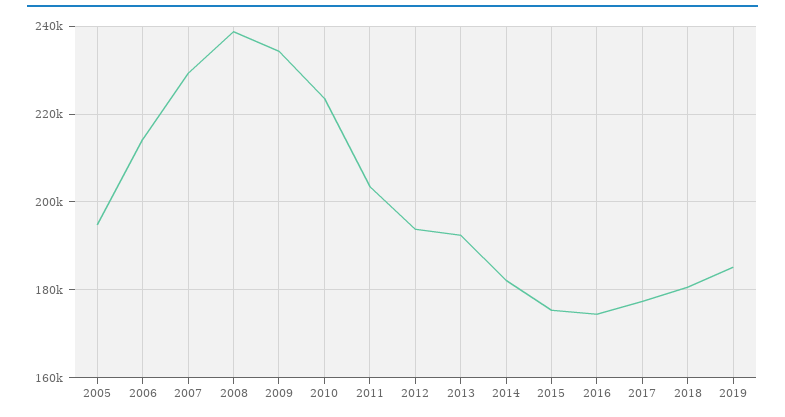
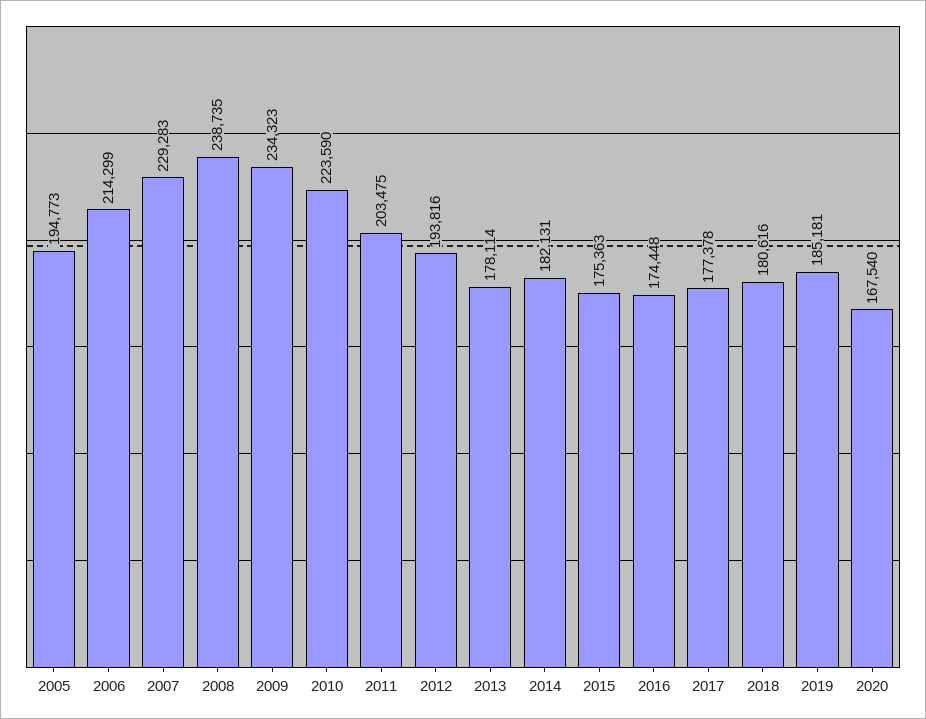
2013: 192000 -> 178114
2020: none -> 167540

